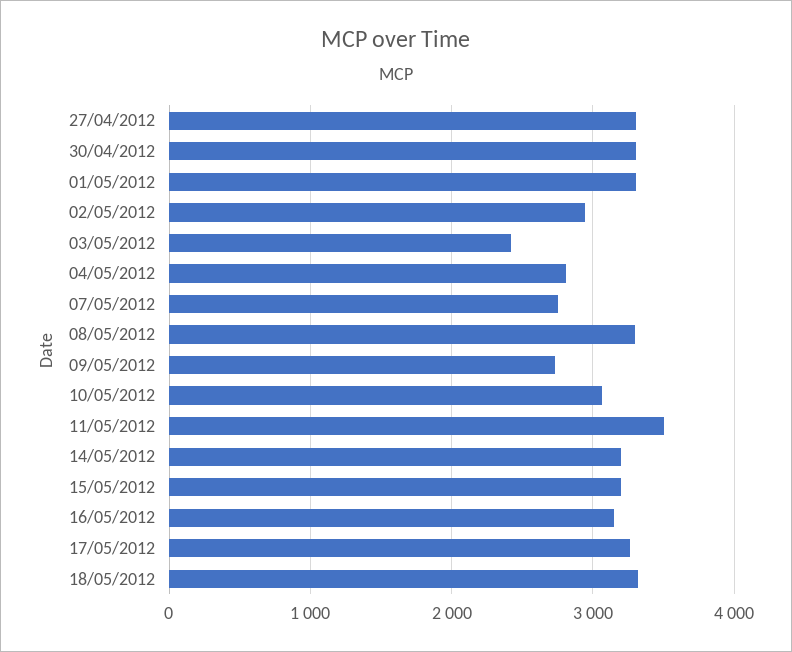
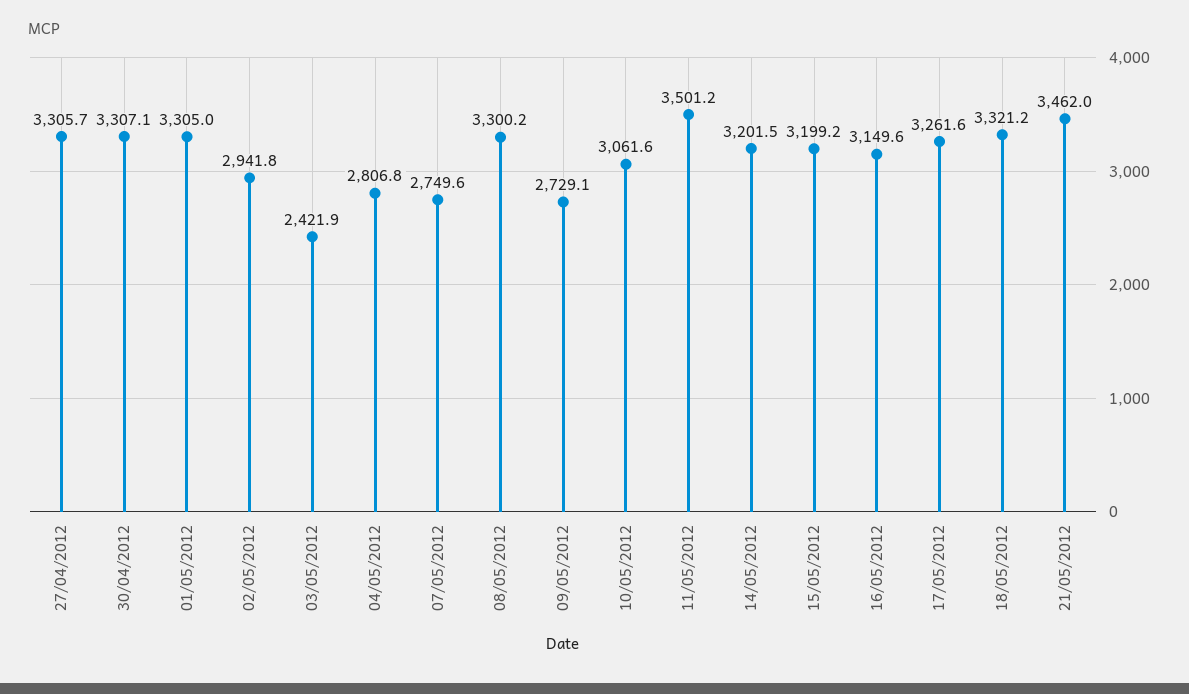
21/05/2012: none -> 3462

